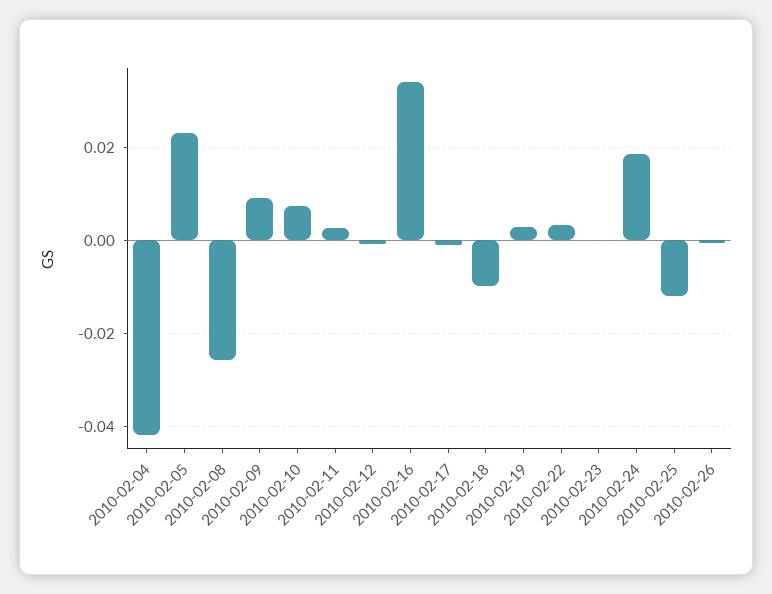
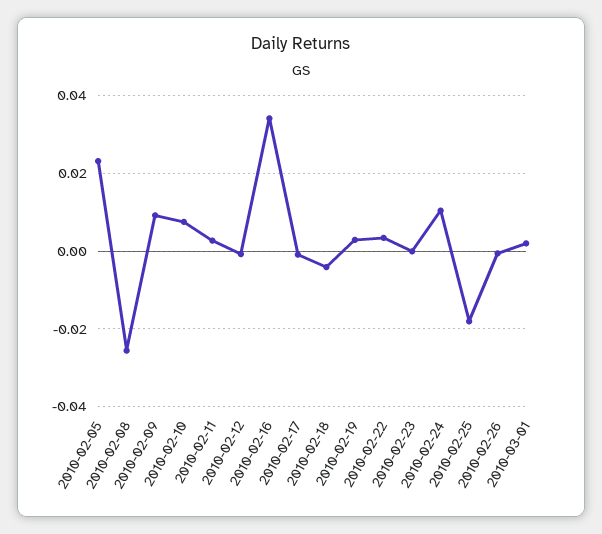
2010-02-04: -0.042 -> none
2010-02-18: -0.01 -> -0.004
2010-02-24: 0.018 -> 0.01
2010-02-25: -0.012 -> -0.018
2010-03-01: none -> 0.002

